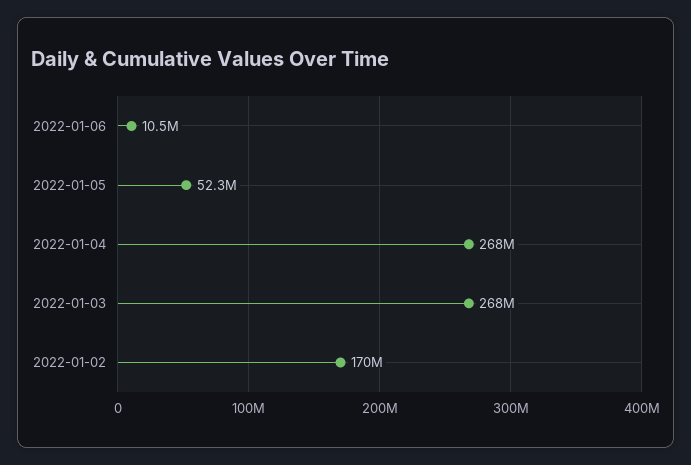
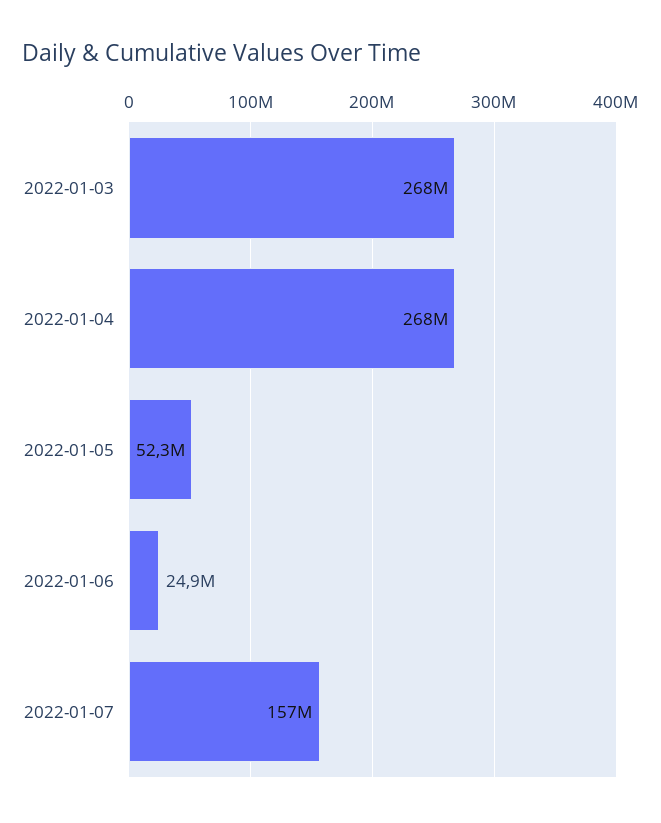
2022-01-06: 10500000 -> 24900000
2022-01-02: 170000000 -> none
2022-01-07: none -> 157000000

